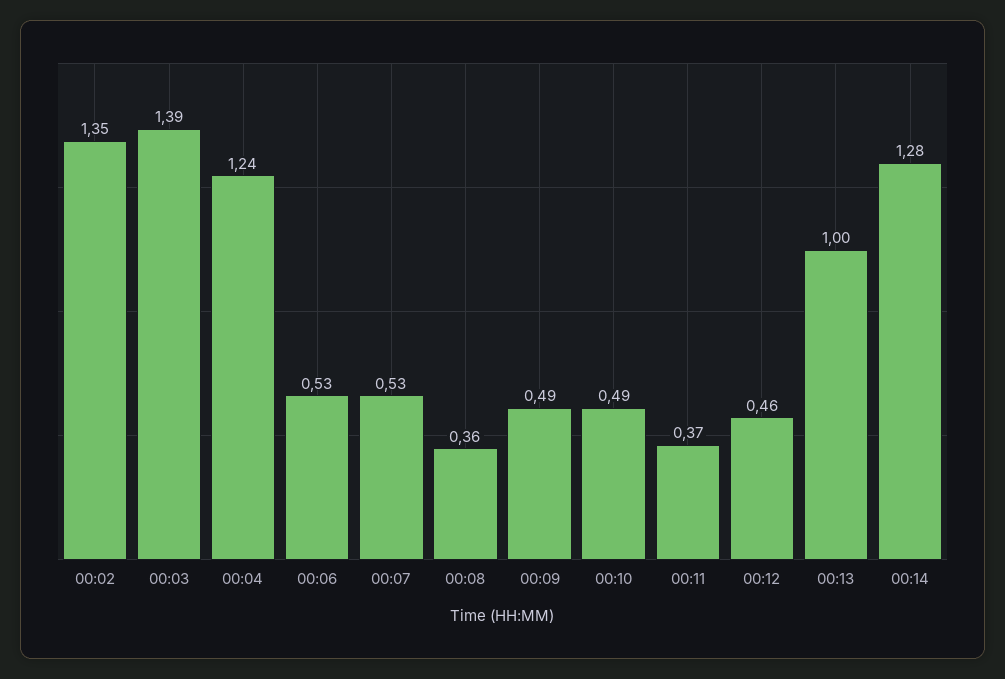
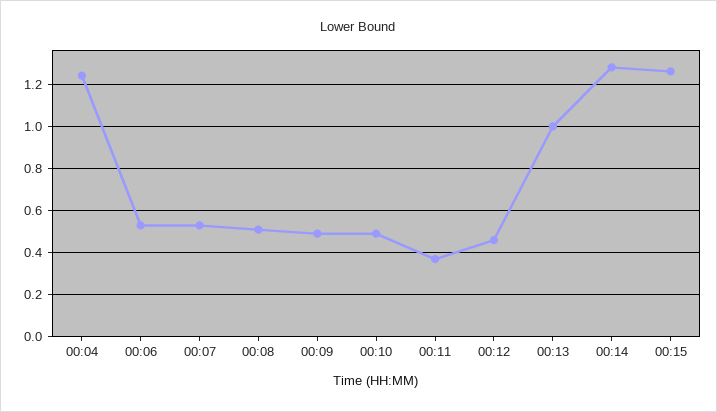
00:02: 1.35 -> none
00:03: 1.39 -> none
00:08: 0.36 -> 0.5
00:15: none -> 1.25

